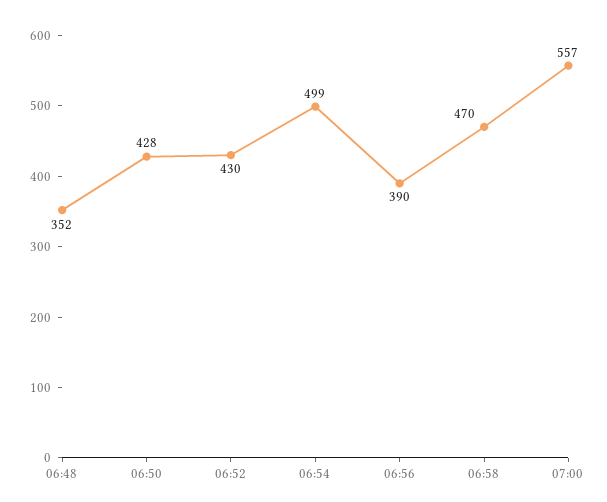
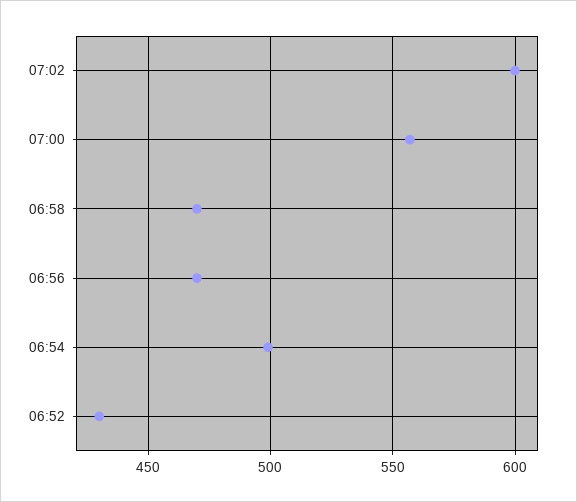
06:48: 352 -> none
06:50: 428 -> none
06:56: 390 -> 470
07:02: none -> 600

